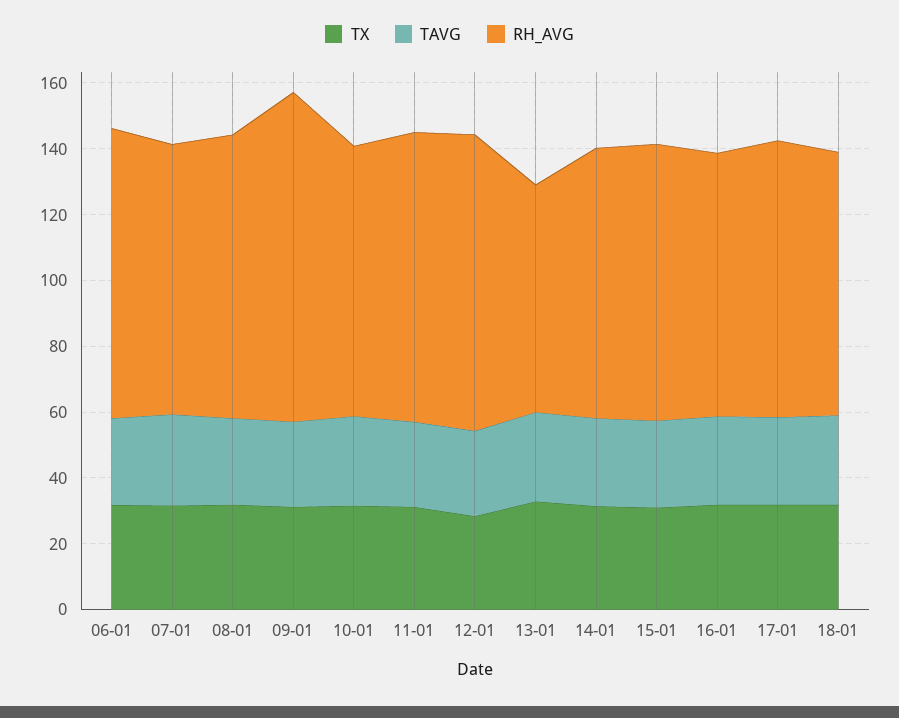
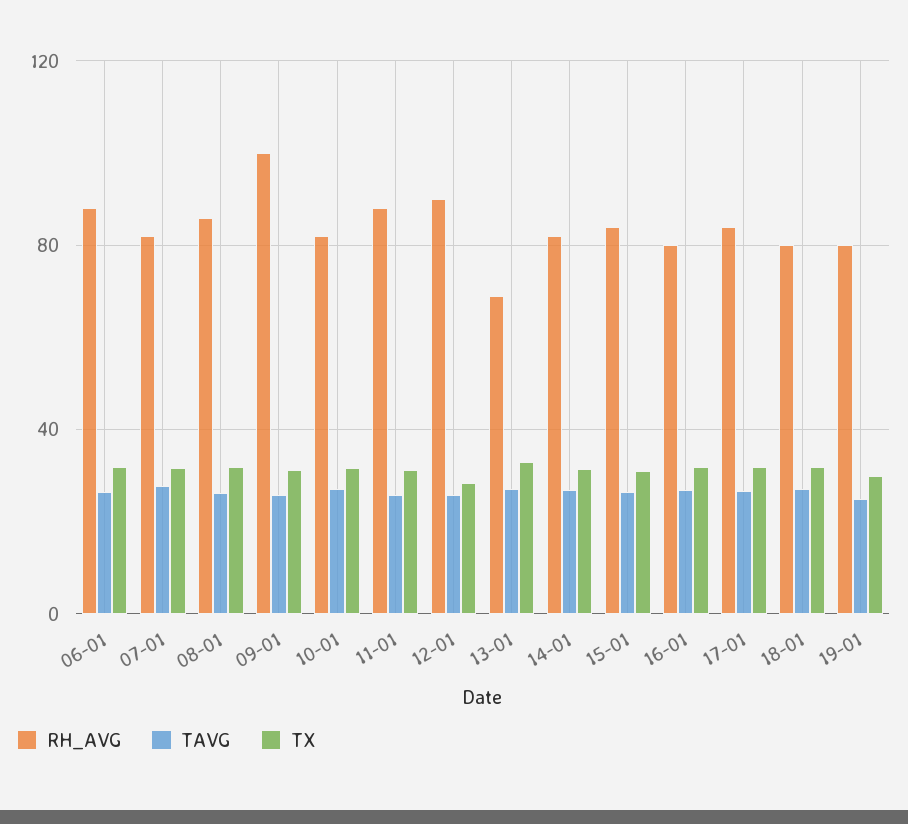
RH_AVG, 19-01: none -> 80
TAVG, 19-01: none -> 25
TX, 19-01: none -> 30

